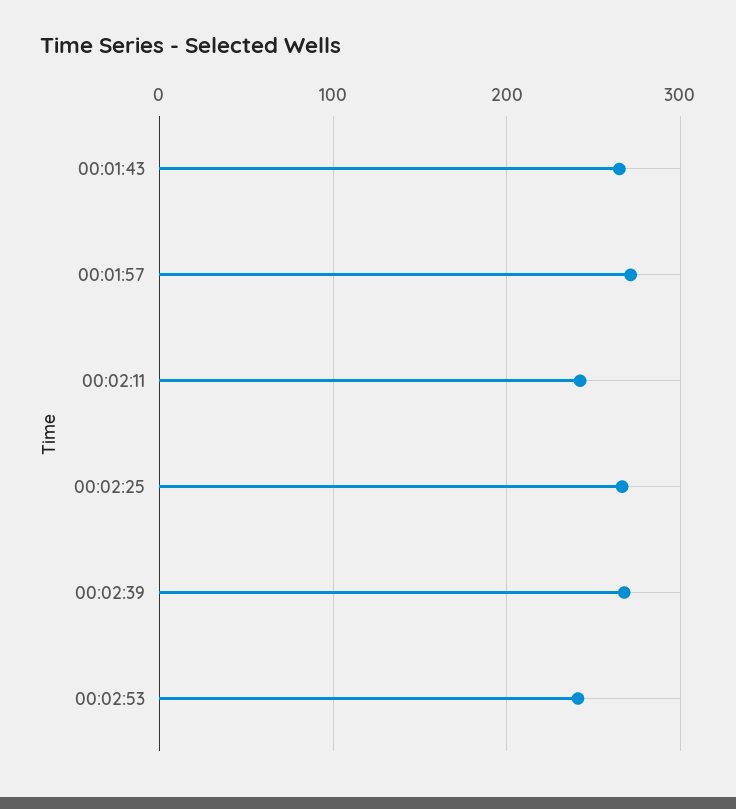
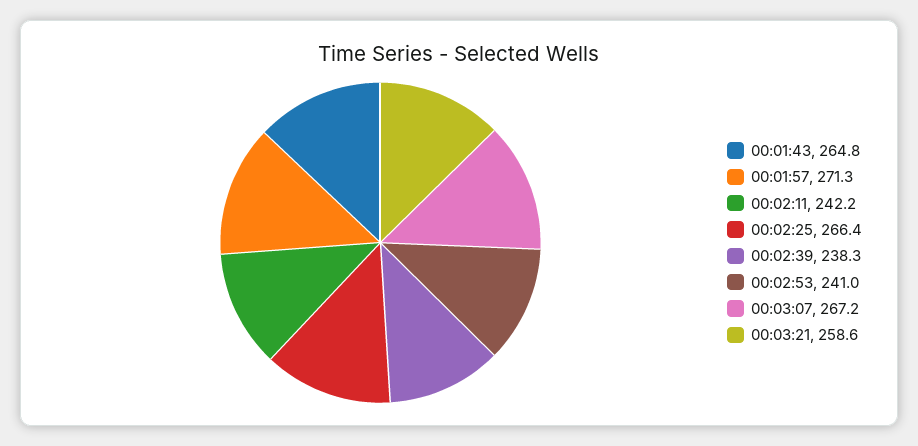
00:02:39: 270 -> 238.3
00:03:07: none -> 267.2
00:03:21: none -> 258.6

